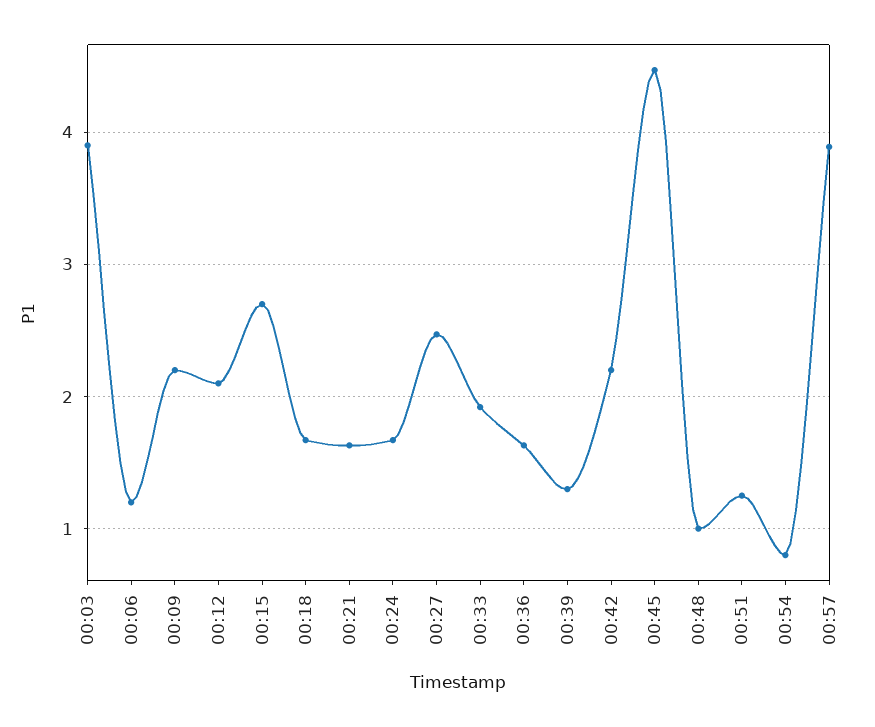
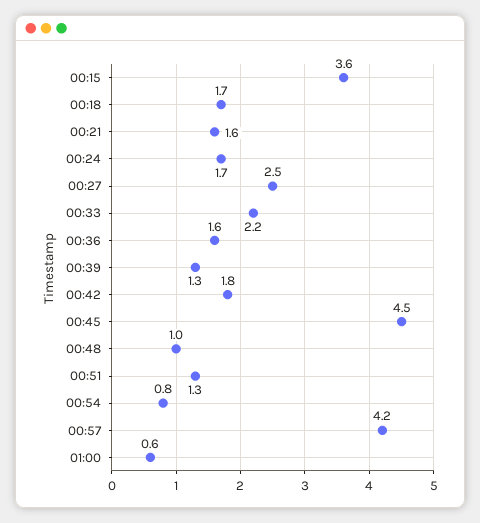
00:03: 3.9 -> none
00:06: 1.2 -> none
00:09: 2.2 -> none
00:12: 2.1 -> none
00:15: 2.7 -> 3.6
00:33: 1.9 -> 2.2
00:42: 2.2 -> 1.8
00:57: 3.9 -> 4.2
01:00: none -> 0.6

